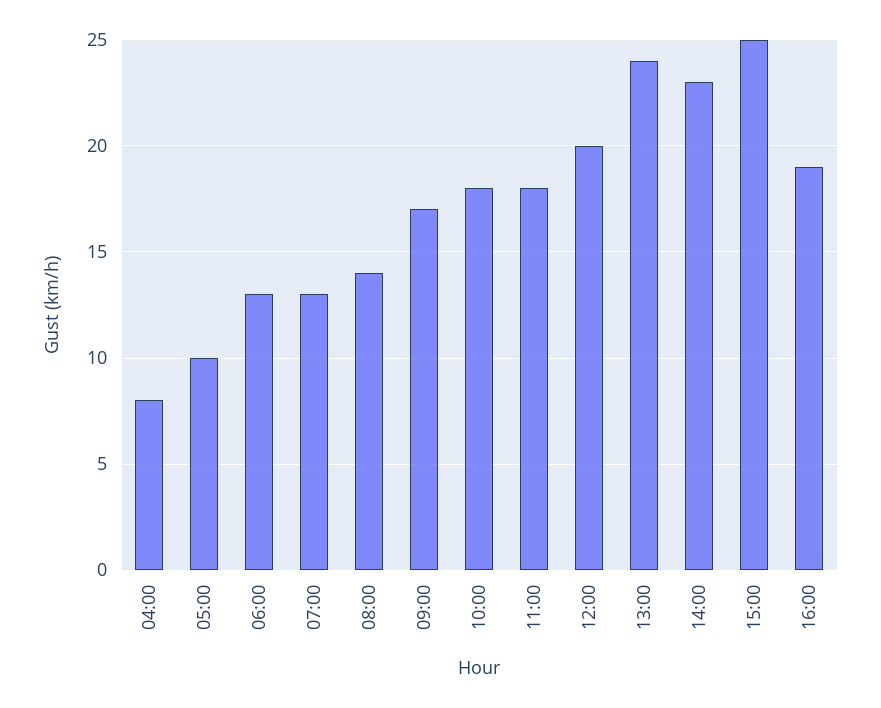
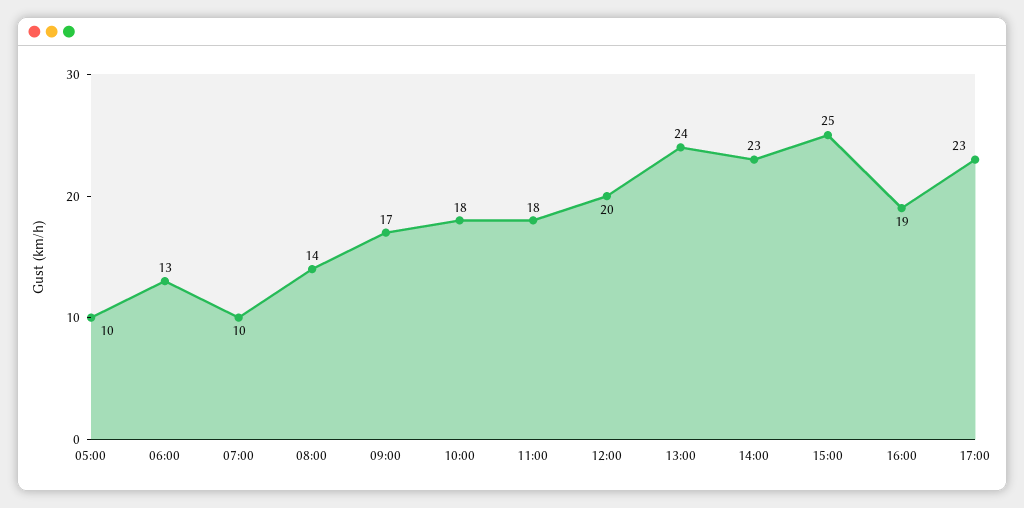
04:00: 8 -> none
07:00: 13 -> 10
17:00: none -> 23

